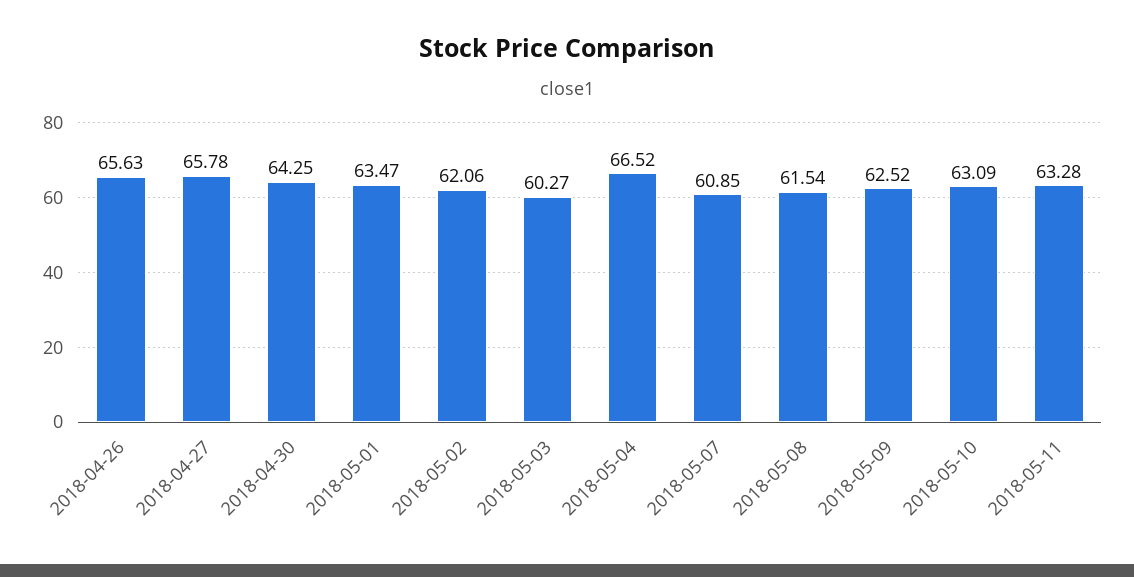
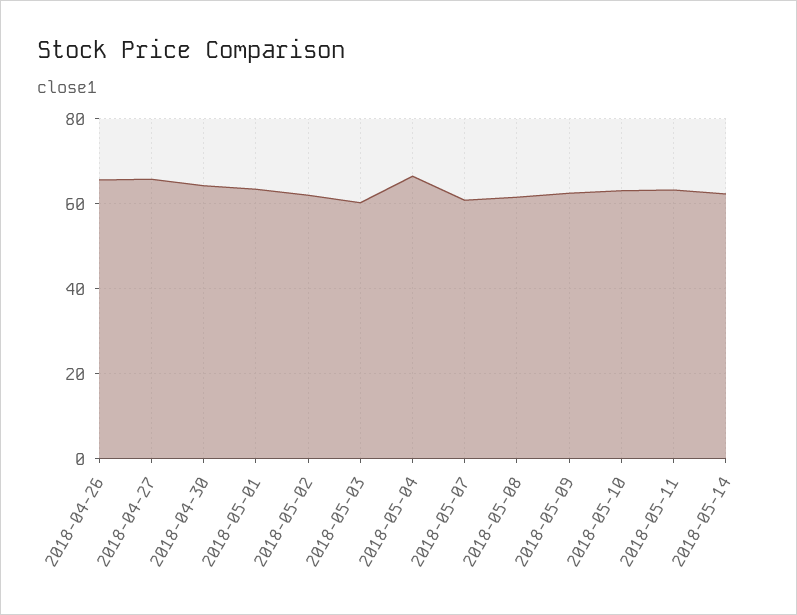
2018-05-14: none -> 62

